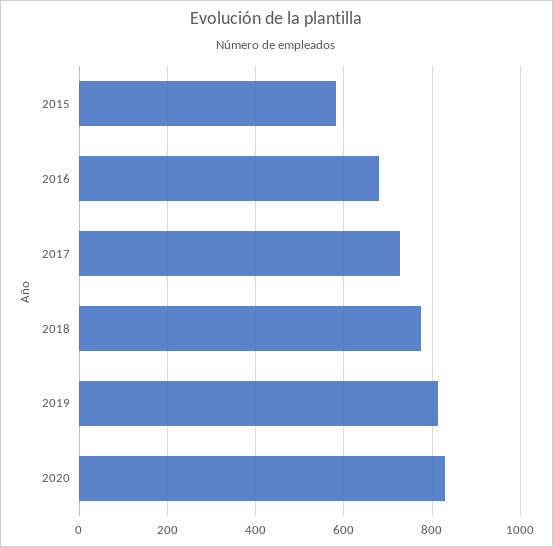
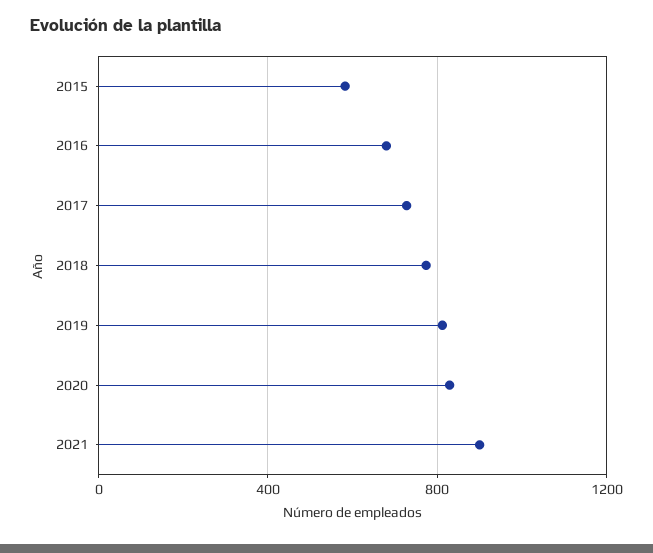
2021: none -> 900

